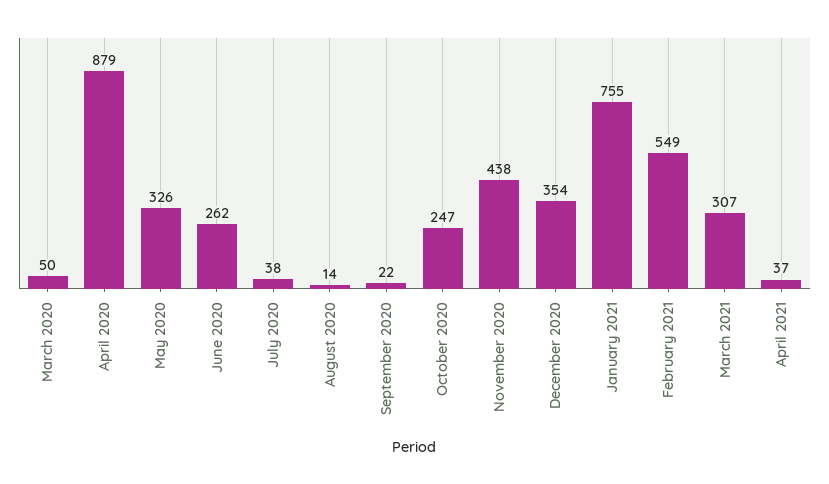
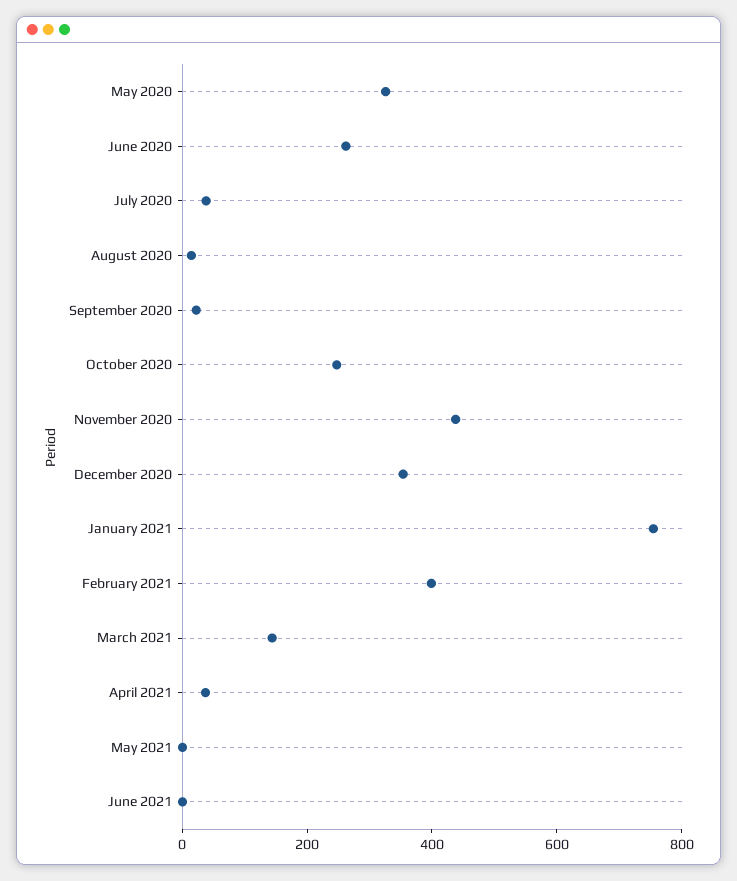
March 2020: 50 -> none
April 2020: 879 -> none
February 2021: 549 -> 400
March 2021: 307 -> 150
May 2021: none -> 0
June 2021: none -> 0

